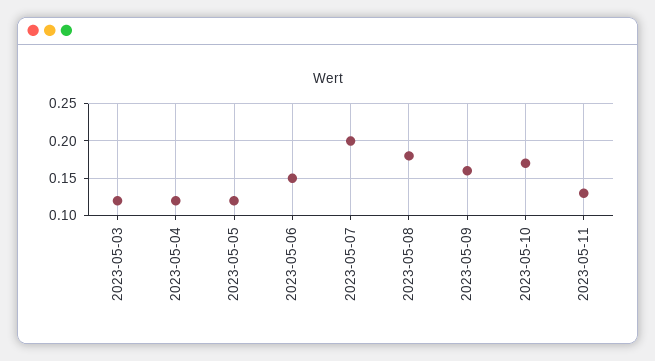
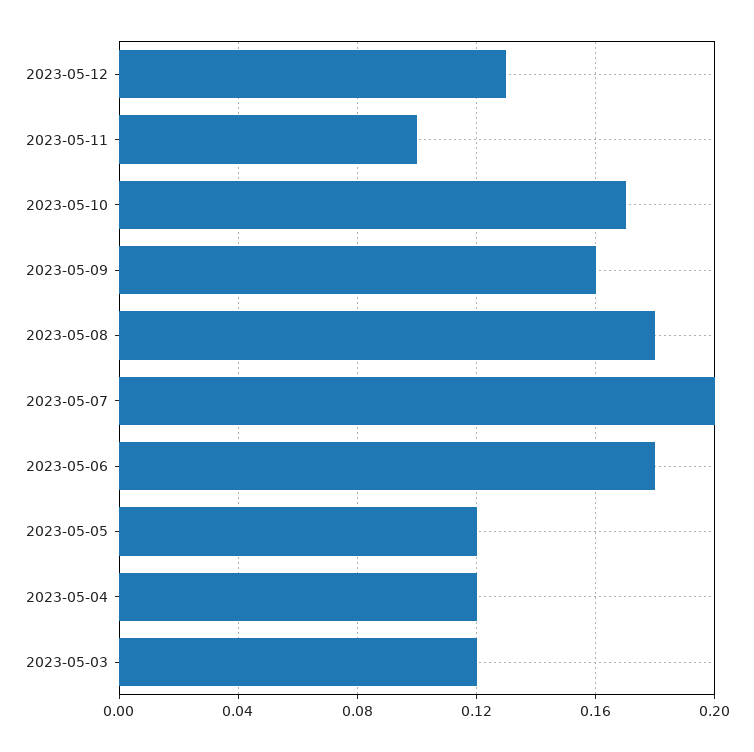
2023-05-06: 0.15 -> 0.18
2023-05-11: 0.13 -> 0.1
2023-05-12: none -> 0.13

